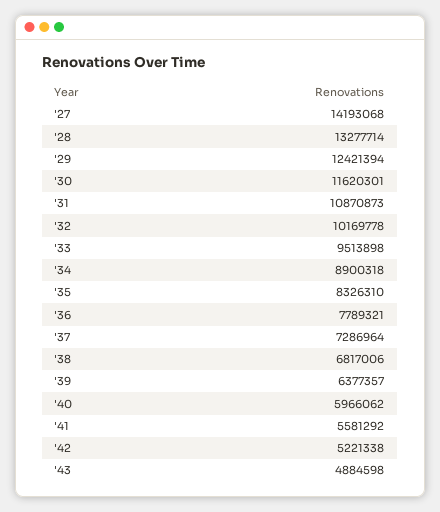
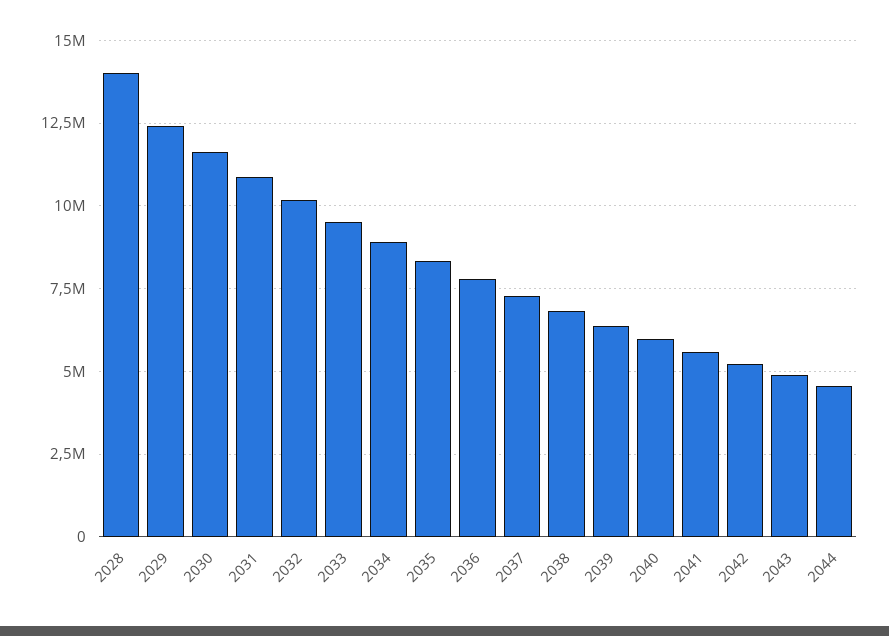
'27: 14193068 -> none
'28: 13277714 -> 14000000
2044: none -> 4500000

